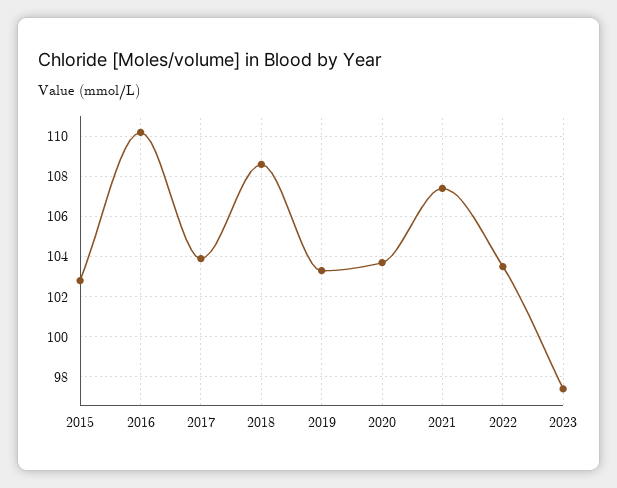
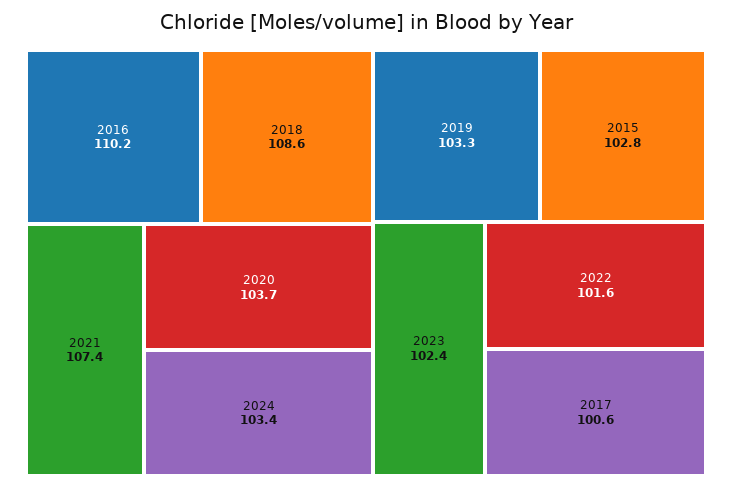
2017: 104 -> 100.6
2022: 103.5 -> 101.6
2023: 97.5 -> 102.4
2024: none -> 103.4

